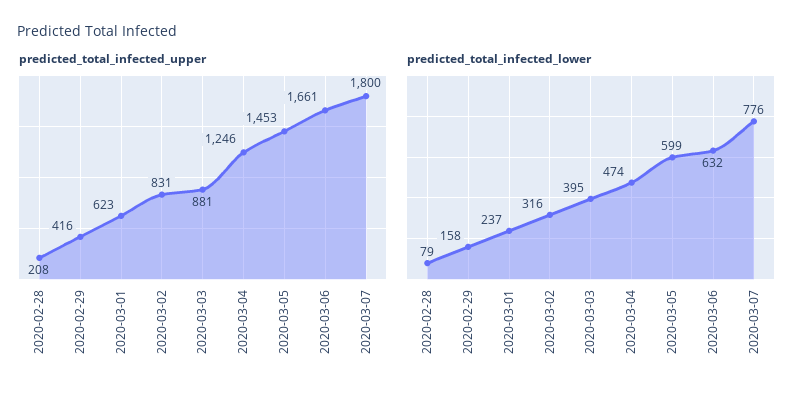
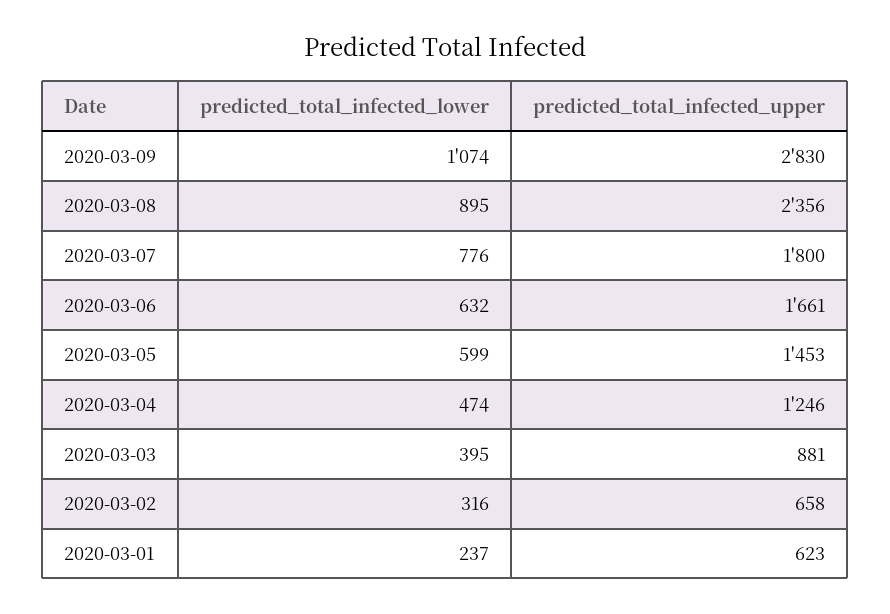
predicted_total_infected_upper, 2020-02-28: 208 -> none
predicted_total_infected_upper, 2020-02-29: 416 -> none
predicted_total_infected_upper, 2020-03-02: 831 -> 658
predicted_total_infected_lower, 2020-02-28: 79 -> none
predicted_total_infected_lower, 2020-02-29: 158 -> none
predicted_total_infected_lower, 2020-03-09: none -> 1074
predicted_total_infected_upper, 2020-03-09: none -> 2830
predicted_total_infected_lower, 2020-03-08: none -> 895
predicted_total_infected_upper, 2020-03-08: none -> 2356

